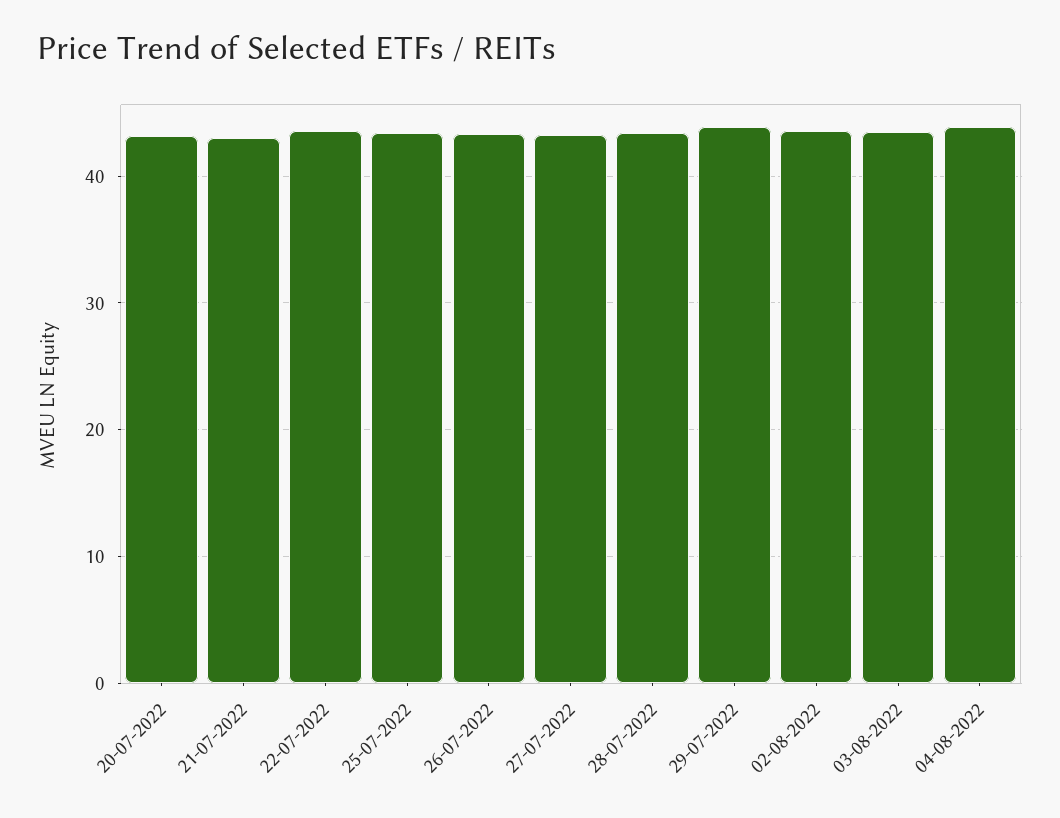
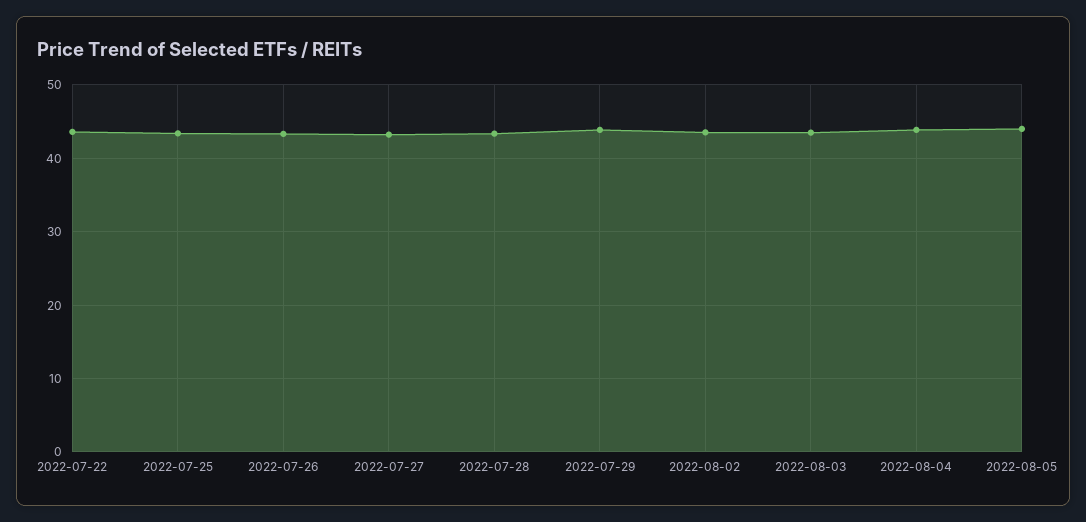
20-07-2022: 43 -> none
21-07-2022: 43 -> none
2022-08-05: none -> 44

